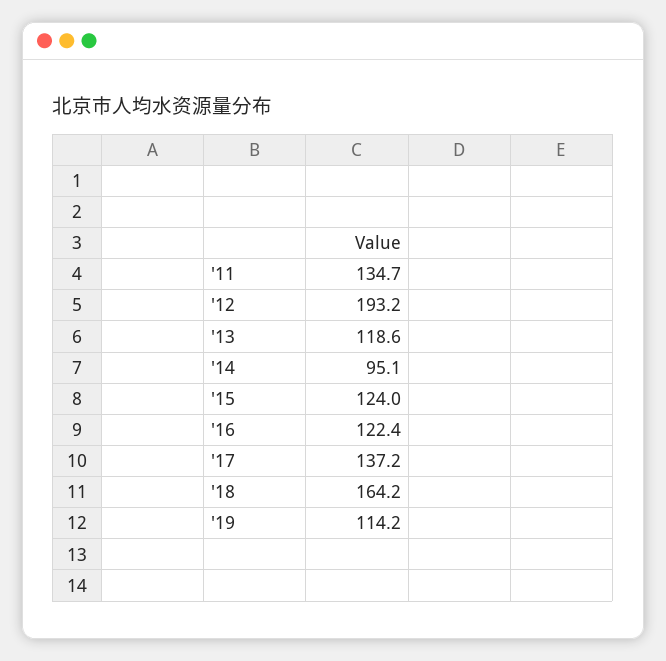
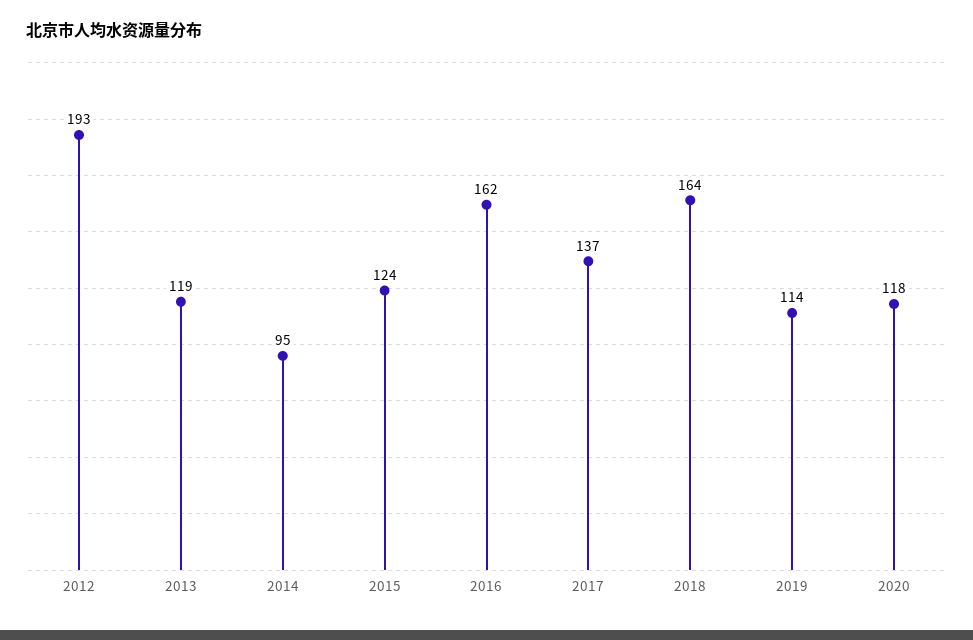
'11: 134.7 -> none
'16: 122.4 -> 162
2020: none -> 118

